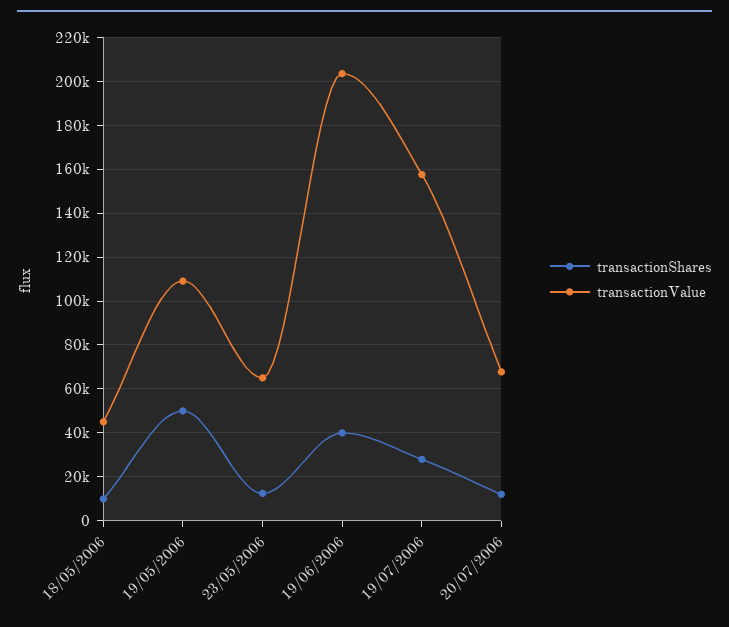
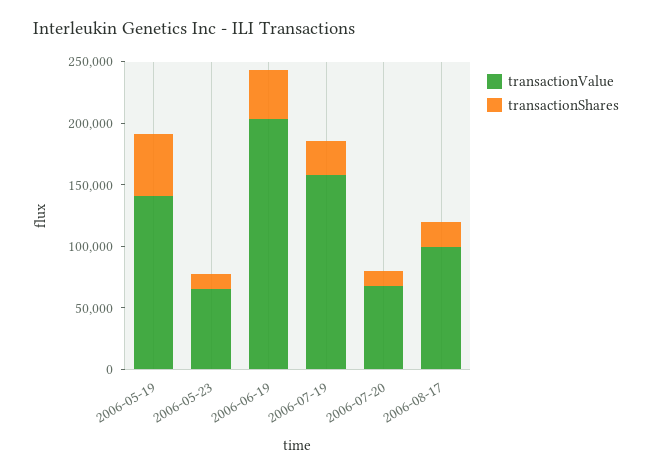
transactionShares, 18/05/2006: 10000 -> none
transactionValue, 18/05/2006: 45000 -> none
transactionValue, 19/05/2006: 110000 -> 140000
transactionValue, 2006-08-17: none -> 100000
transactionShares, 2006-08-17: none -> 20000

